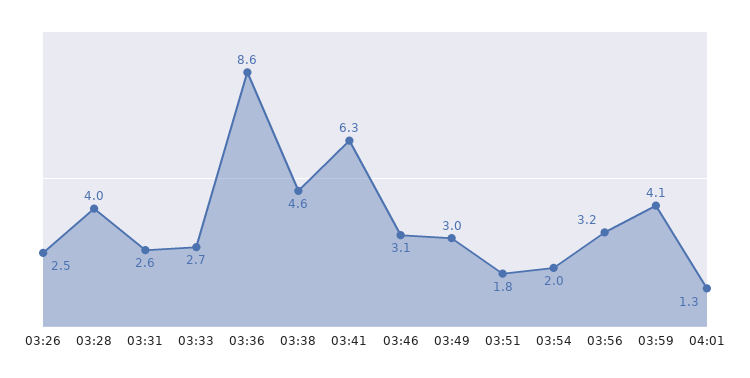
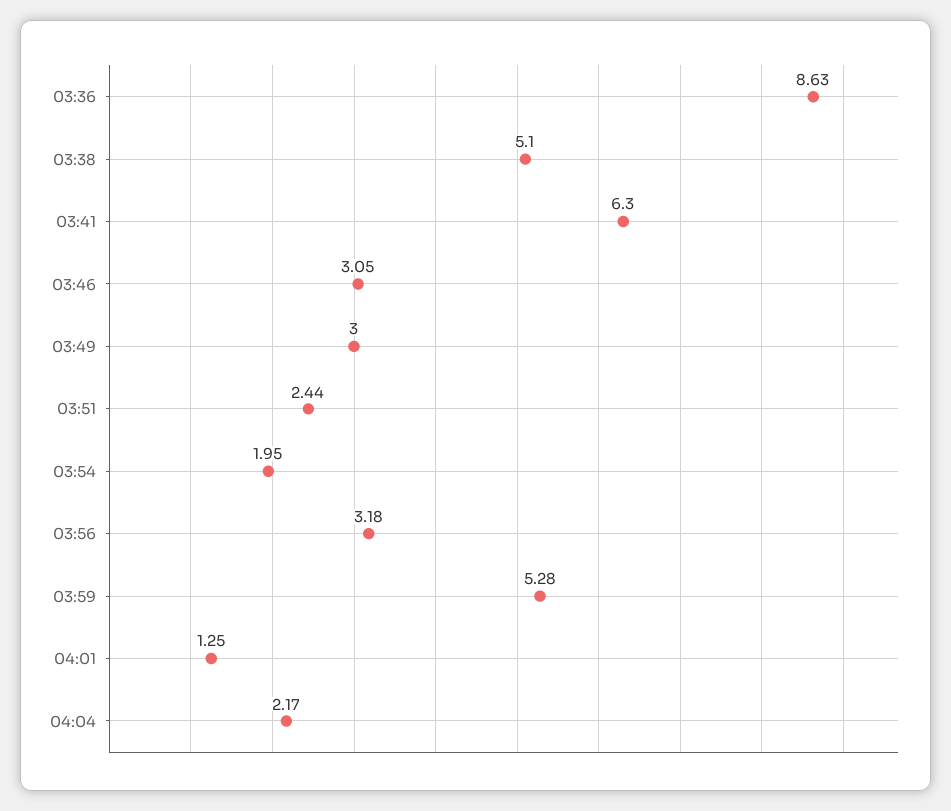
03:26: 2.5 -> none
03:28: 4 -> none
03:31: 2.6 -> none
03:33: 2.7 -> none
03:38: 4.6 -> 5.1
03:51: 1.8 -> 2.44
03:59: 4.1 -> 5.28
04:04: none -> 2.17

